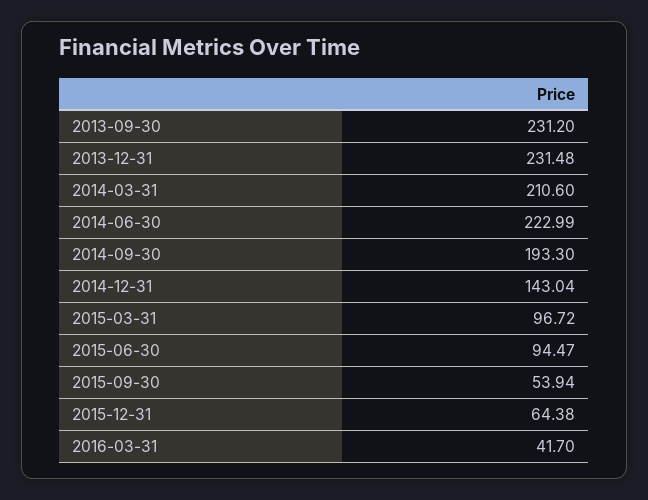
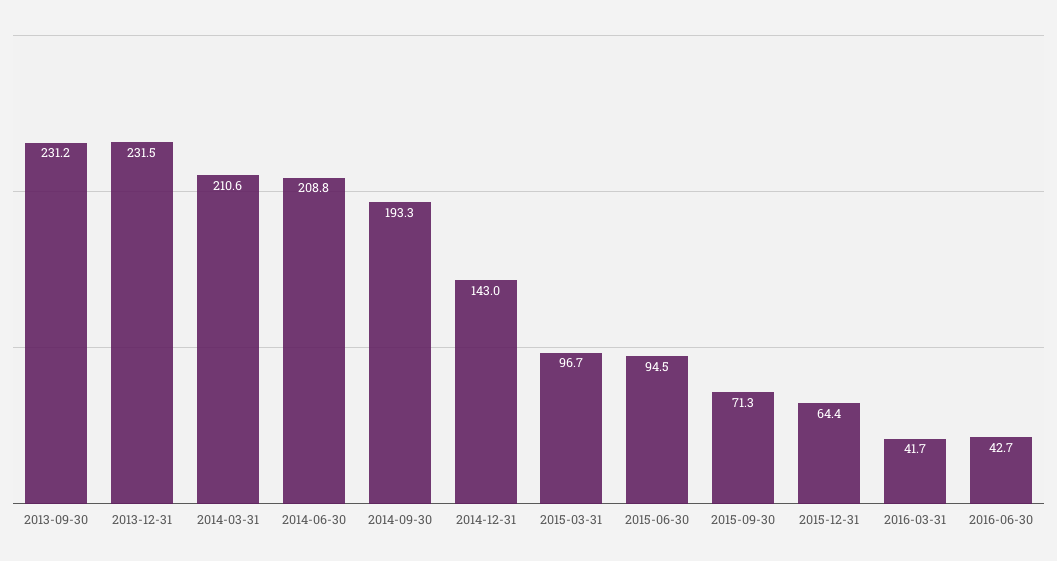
2014-06-30: 222.99 -> 208.8
2015-09-30: 53.94 -> 71.3
2016-06-30: none -> 42.7

